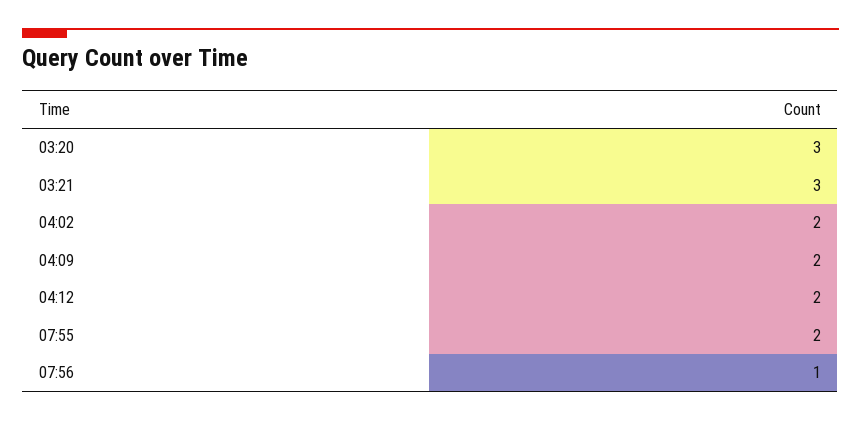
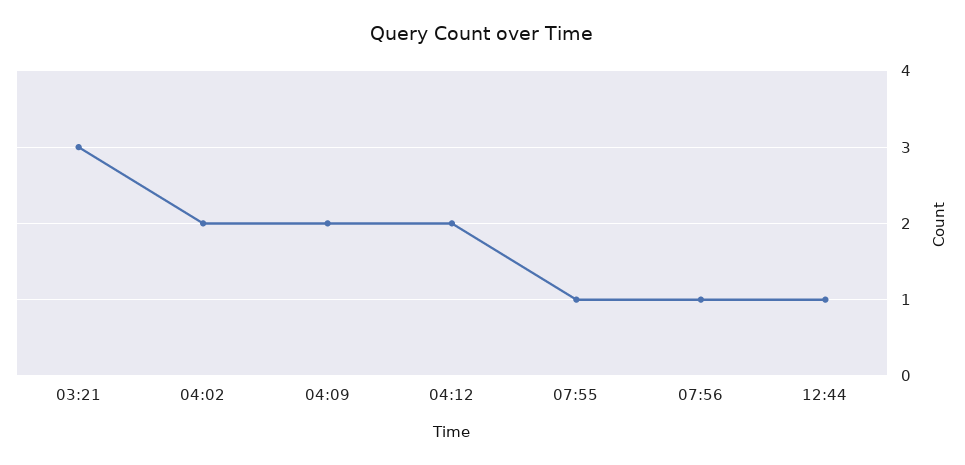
03:20: 3 -> none
07:55: 2 -> 1
12:44: none -> 1

